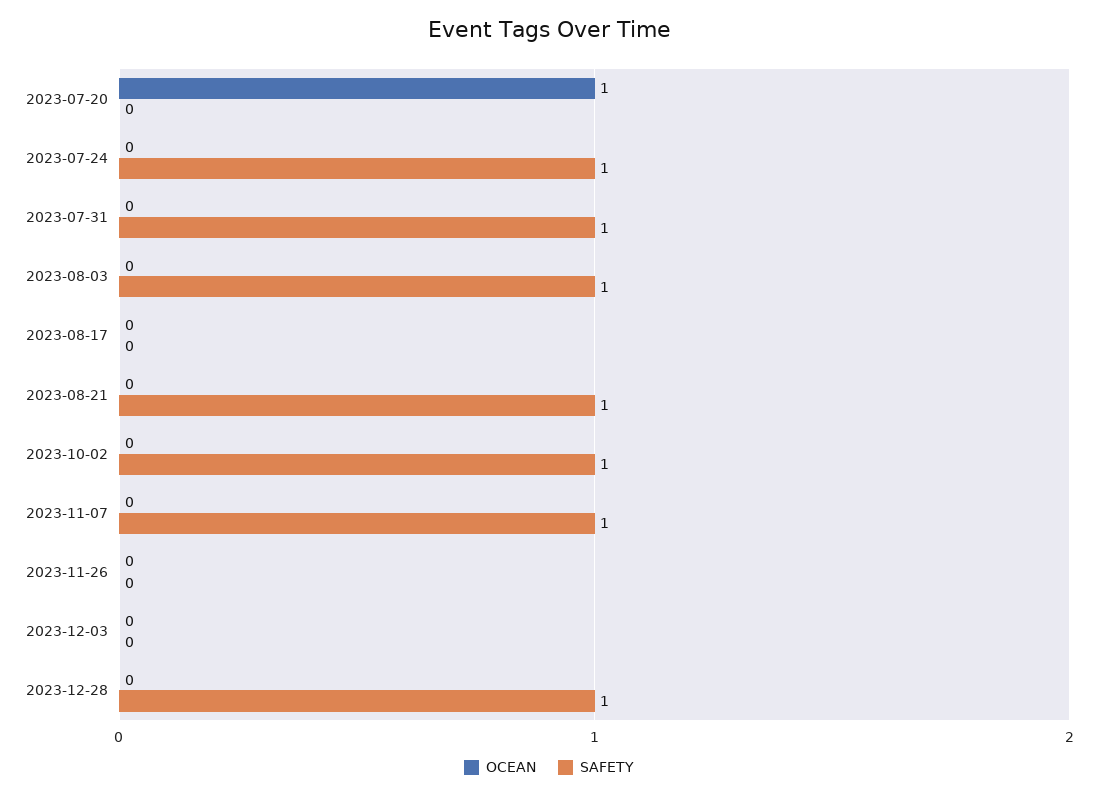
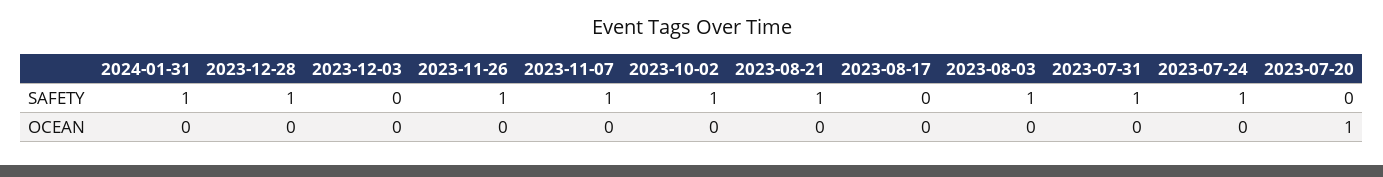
SAFETY, 2023-11-26: 0 -> 1
SAFETY, 2024-01-31: none -> 1
OCEAN, 2024-01-31: none -> 0

